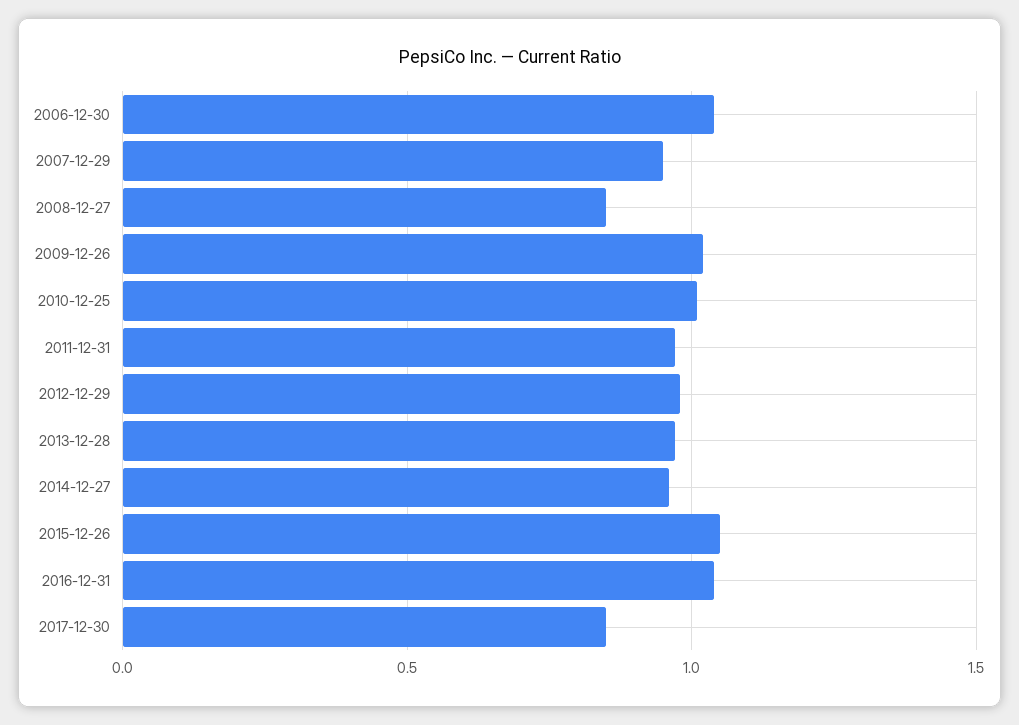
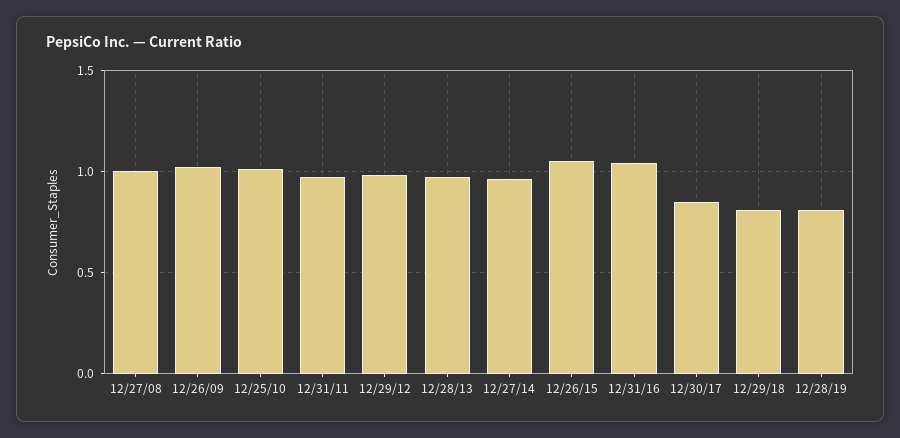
2006-12-30: 1.05 -> none
2007-12-29: 0.95 -> none
2008-12-27: 0.85 -> 1
12/29/18: none -> 0.8
12/28/19: none -> 0.8

